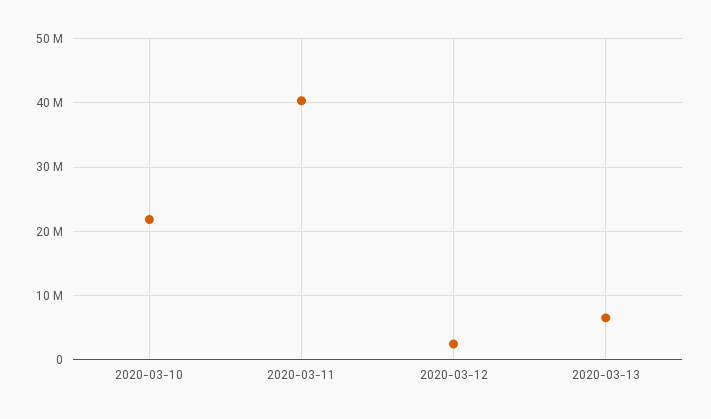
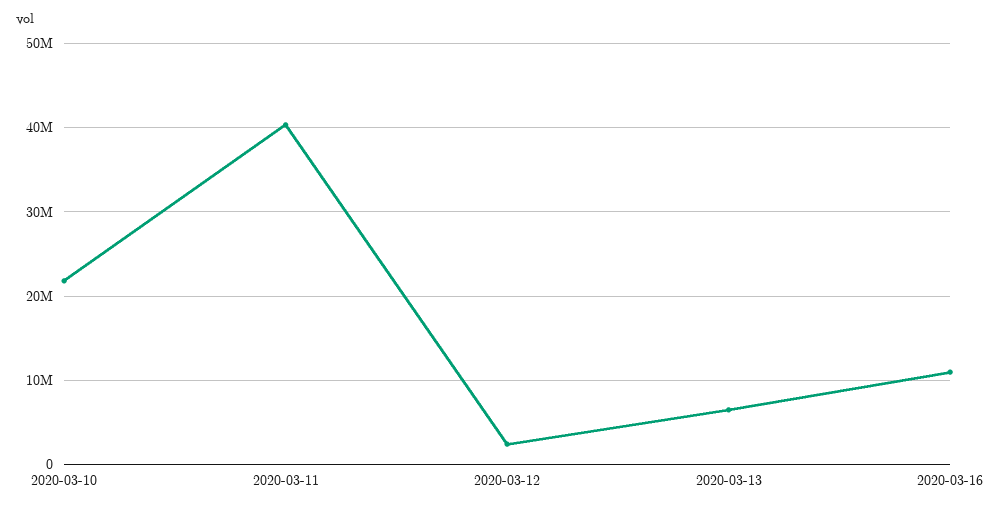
2020-03-16: none -> 11000000

